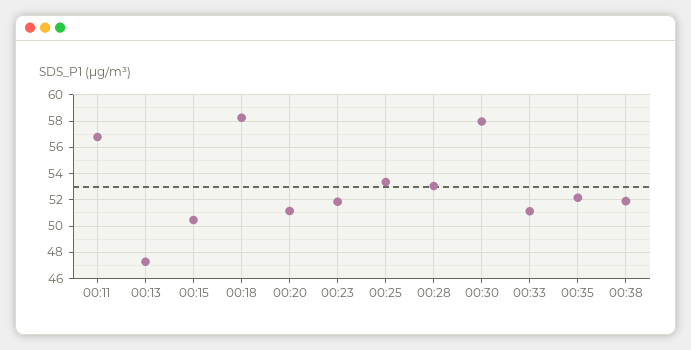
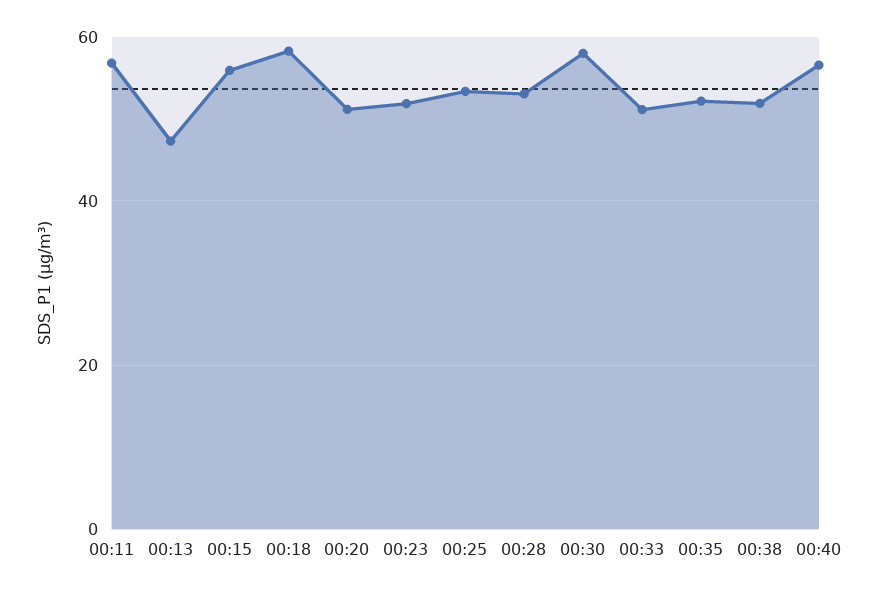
00:15: 50.5 -> 56
00:40: none -> 56

